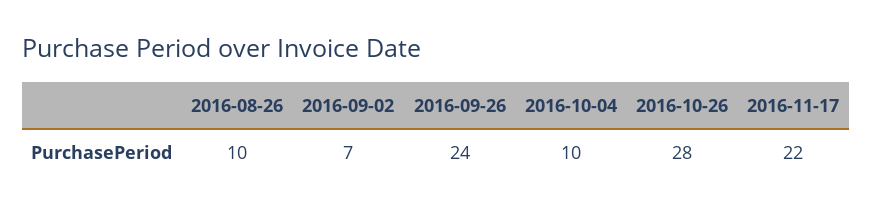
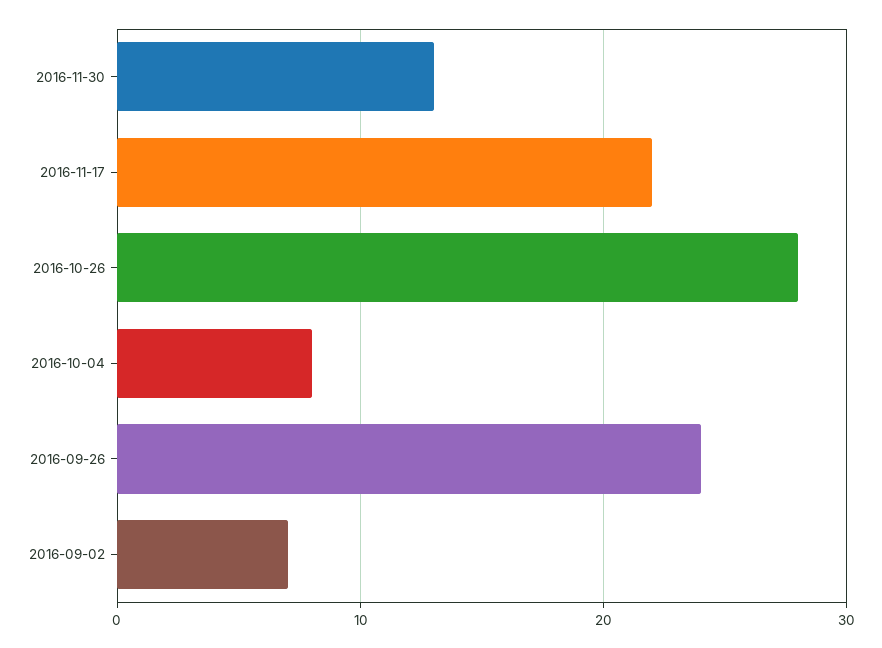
2016-08-26: 10 -> none
2016-10-04: 10 -> 8
2016-11-30: none -> 13

